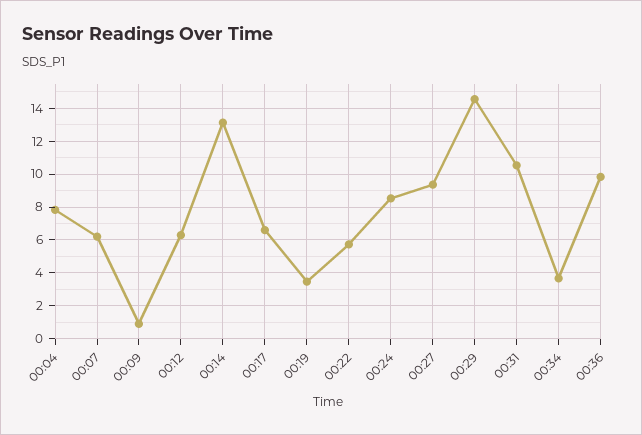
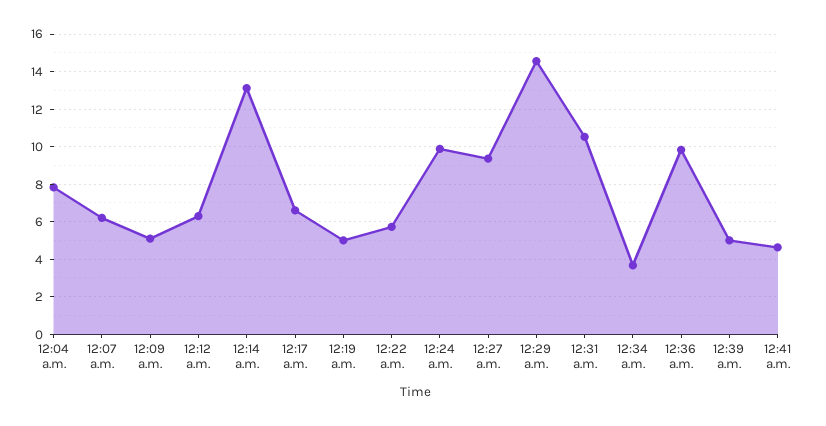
00:09: 1 -> 5
00:19: 3.5 -> 5
00:24: 8.5 -> 10
12:39 a.m.: none -> 5
12:41 a.m.: none -> 4.5

